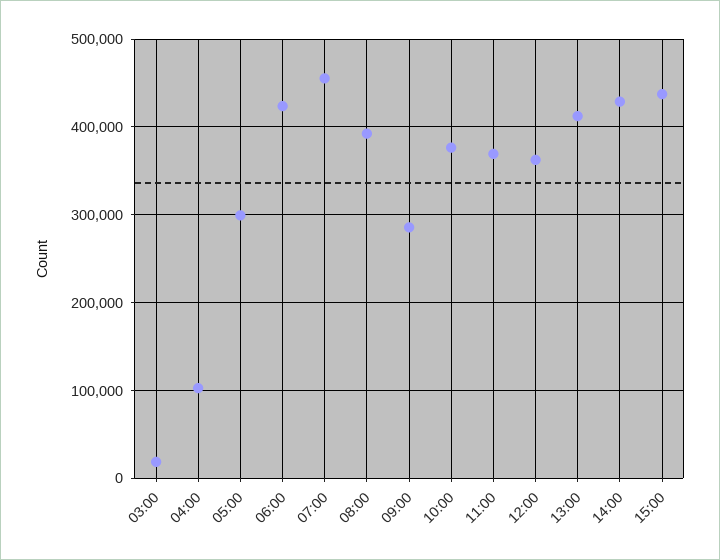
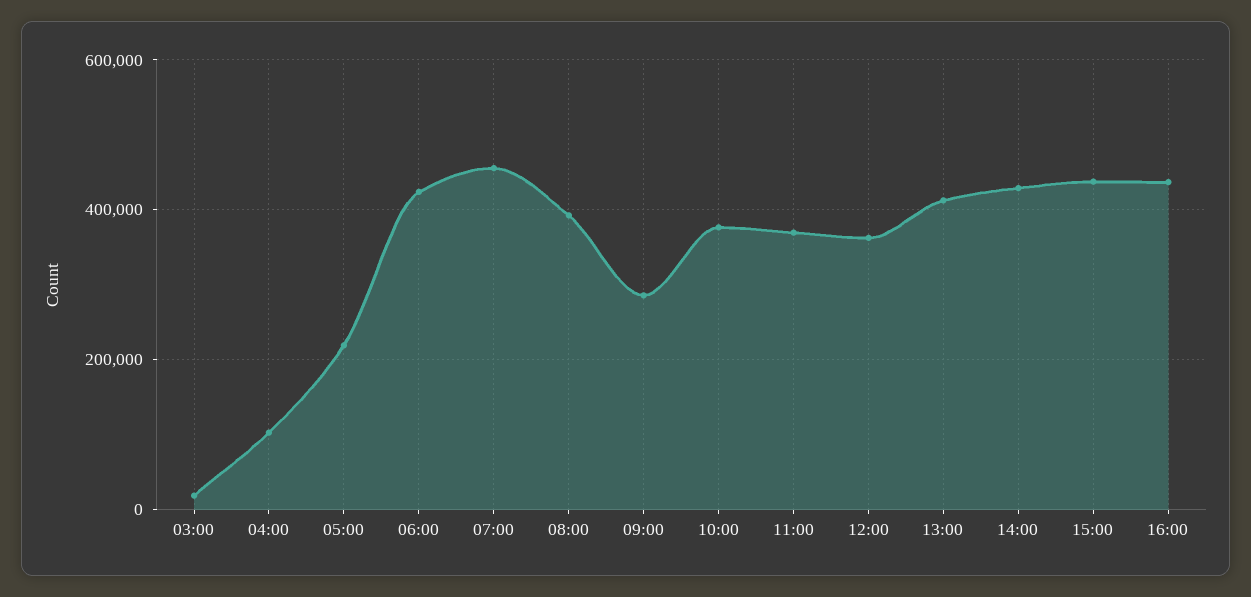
05:00: 300000 -> 220000
16:00: none -> 440000

